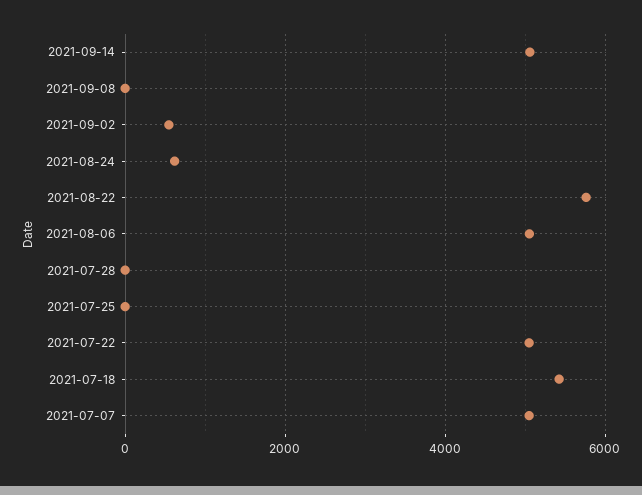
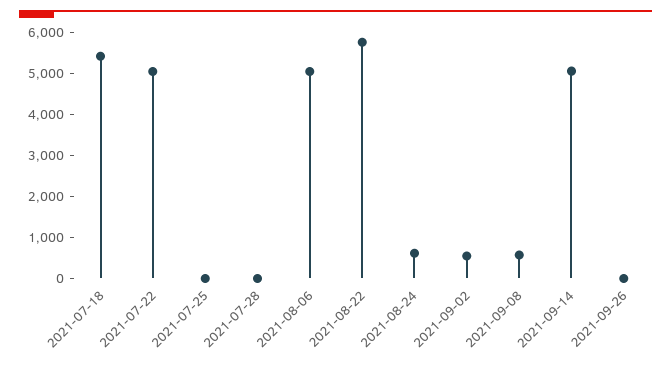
2021-09-08: 0 -> 600
2021-07-07: 5000 -> none
2021-09-26: none -> 0

